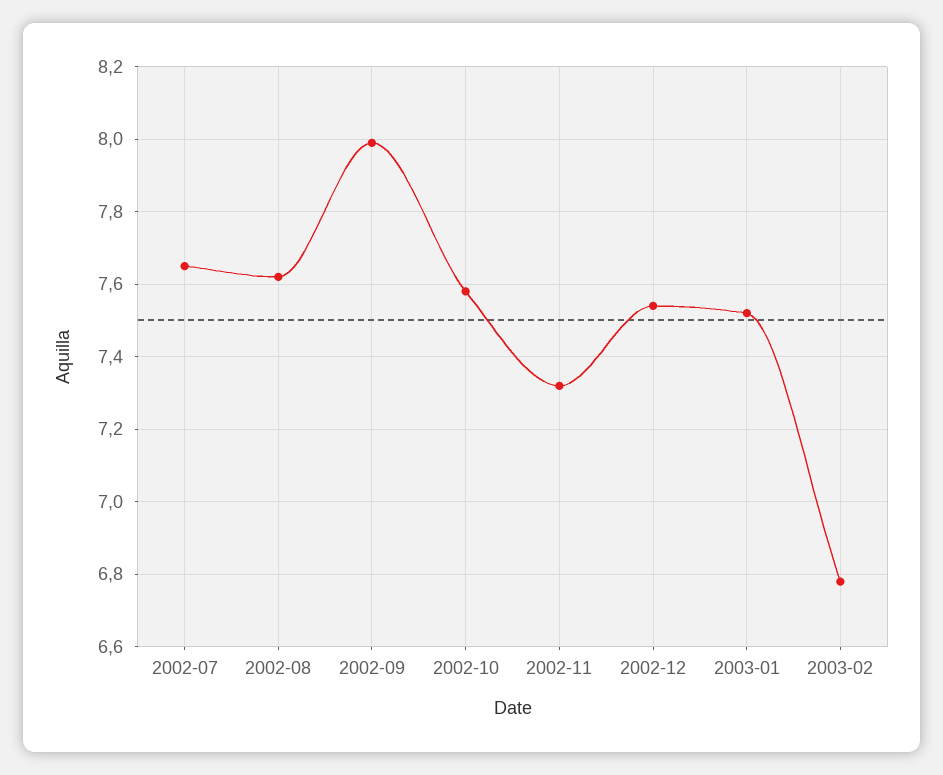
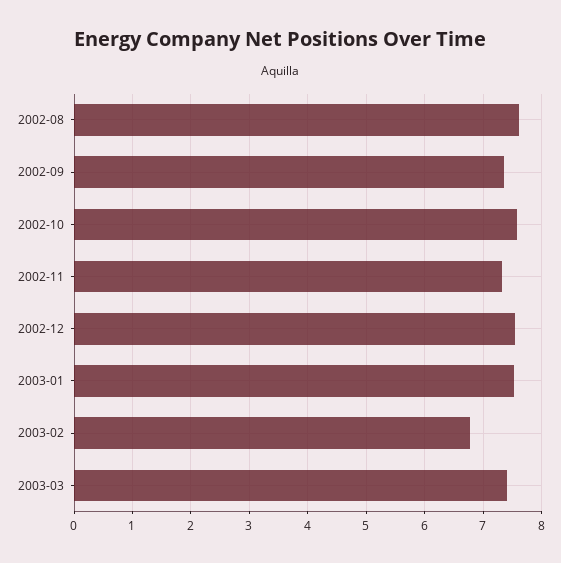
2002-07: 7.65 -> none
2002-09: 8 -> 7.4
2003-03: none -> 7.4

